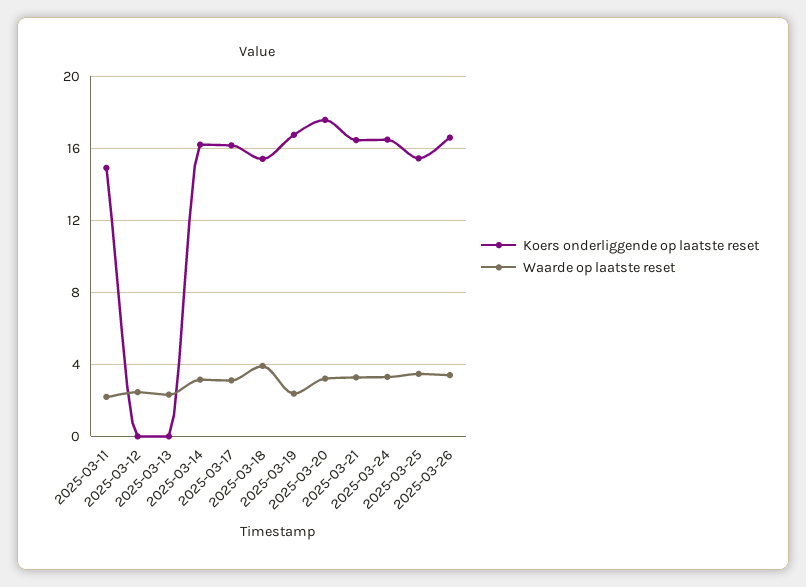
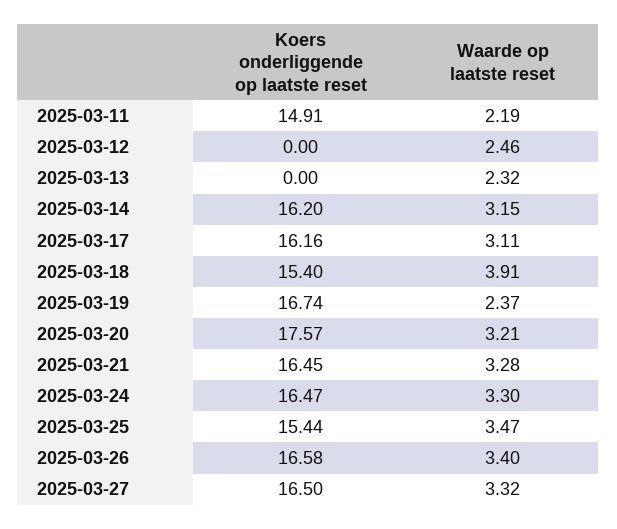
Koers onderliggende op laatste reset, 2025-03-27: none -> 16.5
Waarde op laatste reset, 2025-03-27: none -> 3.32

